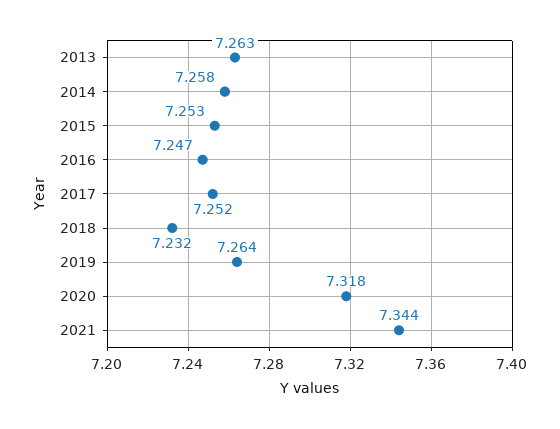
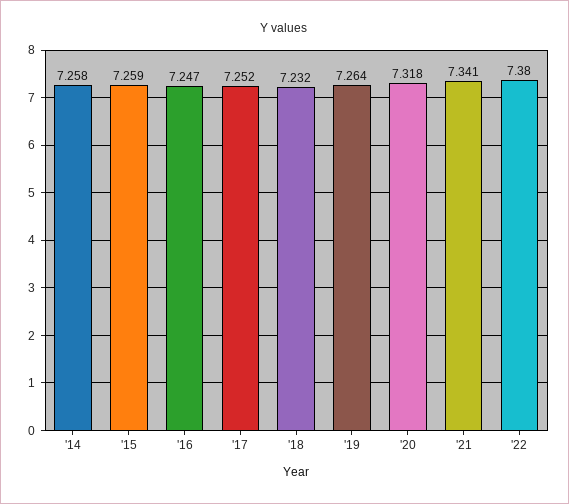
2013: 7.263 -> none
2015: 7.253 -> 7.259
2021: 7.344 -> 7.341
'22: none -> 7.38

